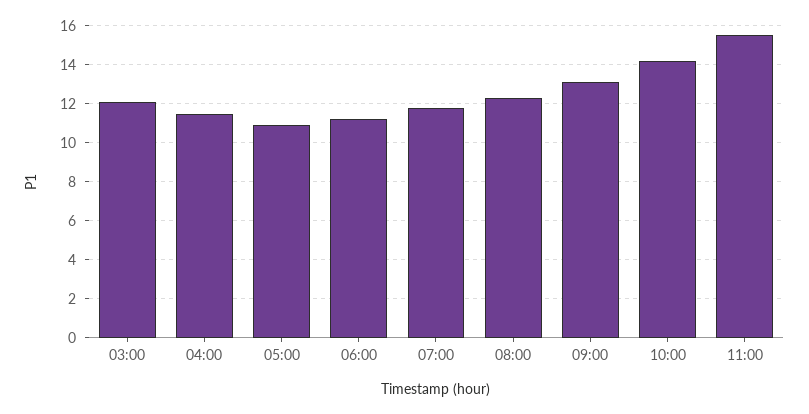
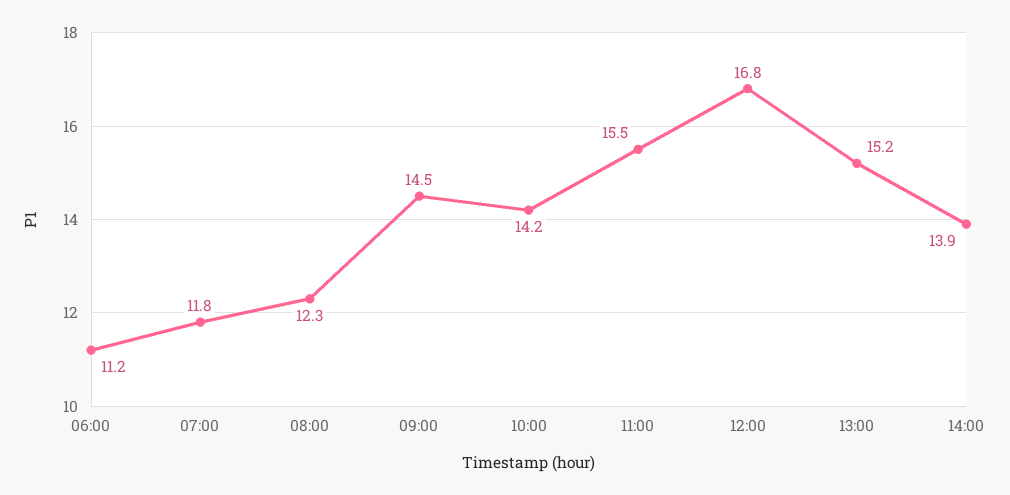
03:00: 12 -> none
04:00: 11.5 -> none
05:00: 11 -> none
09:00: 13 -> 14.5
12:00: none -> 16.8
13:00: none -> 15.2
14:00: none -> 13.9

